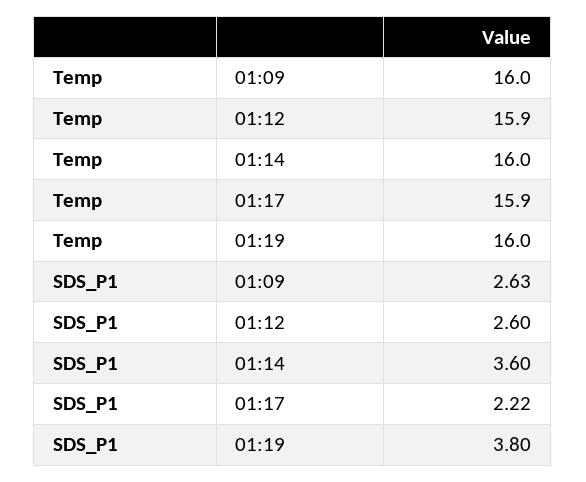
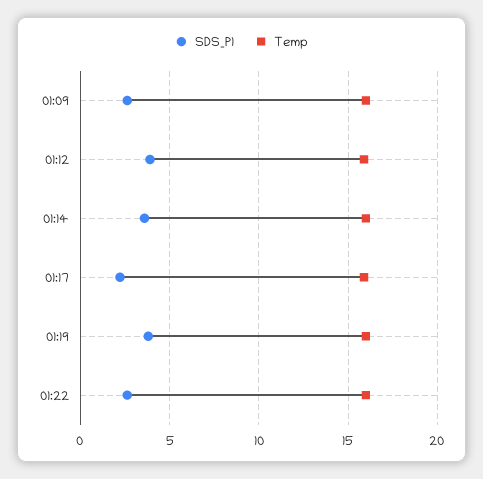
SDS_P1, 01:12: 2.6 -> 4
SDS_P1, 01:22: none -> 2.5
Temp, 01:22: none -> 16

